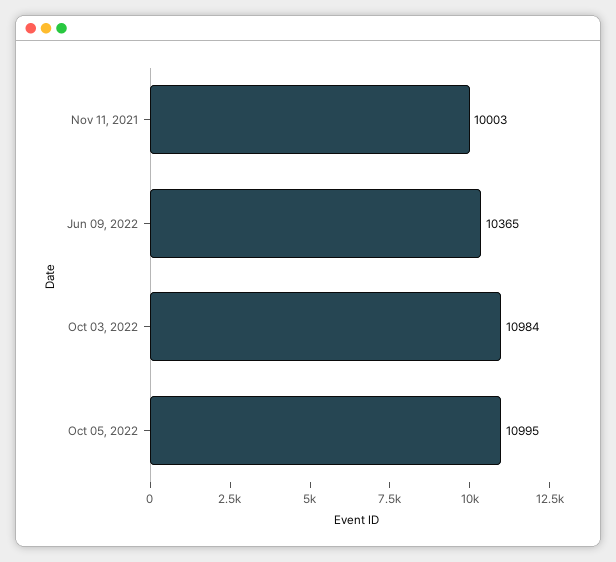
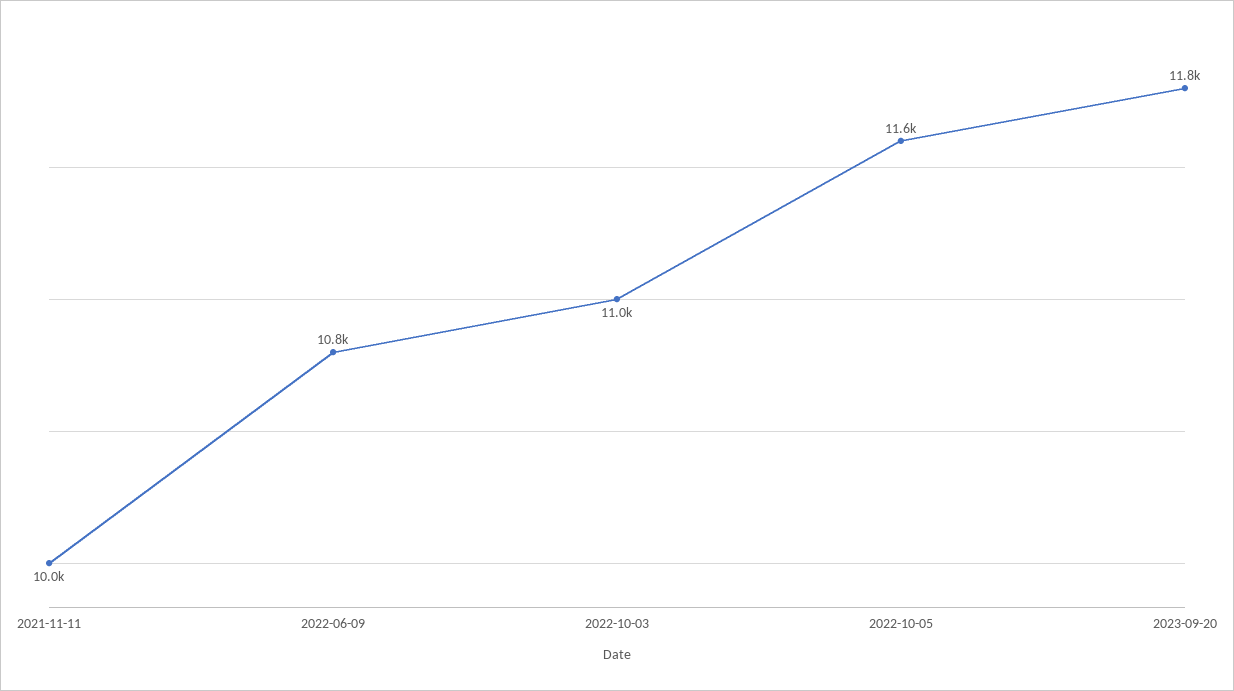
Jun 09, 2022: 10365 -> 10800
Oct 05, 2022: 10995 -> 11600
2023-09-20: none -> 11800

